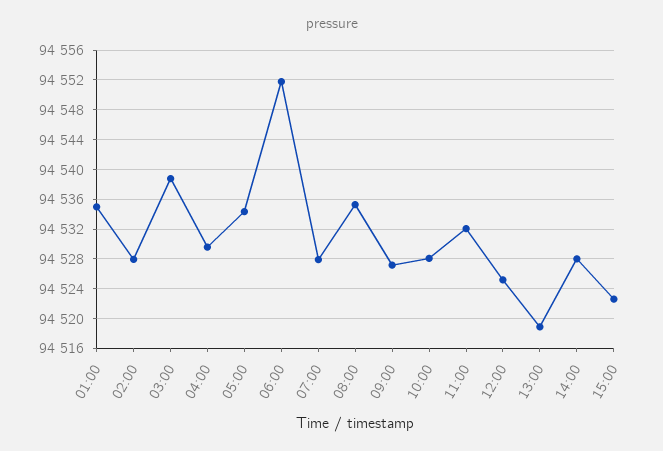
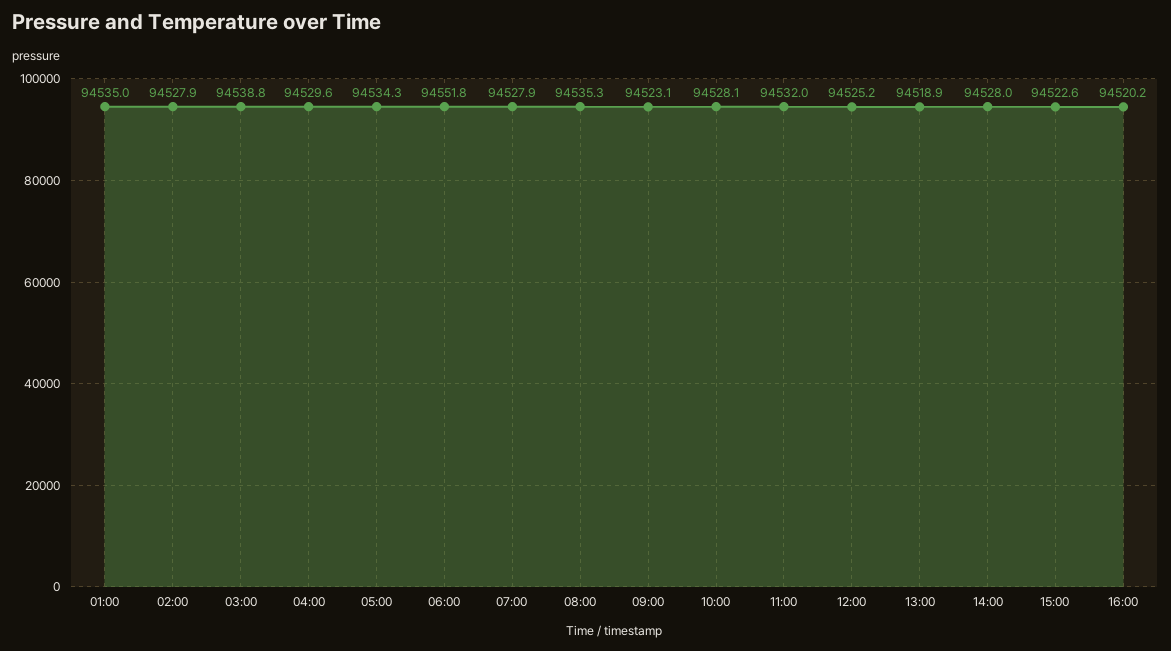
09:00: 94527 -> 94523.1
16:00: none -> 94520.2

